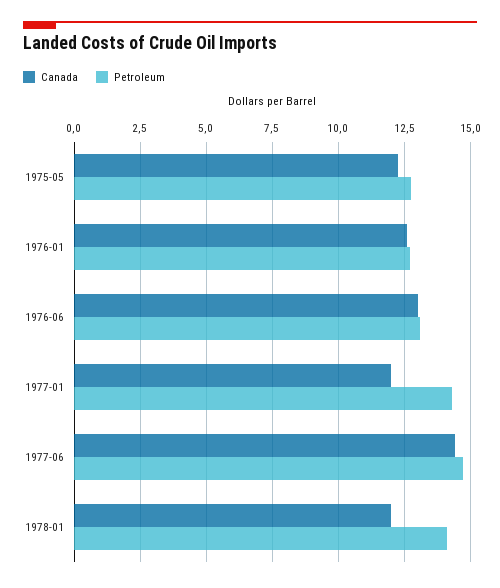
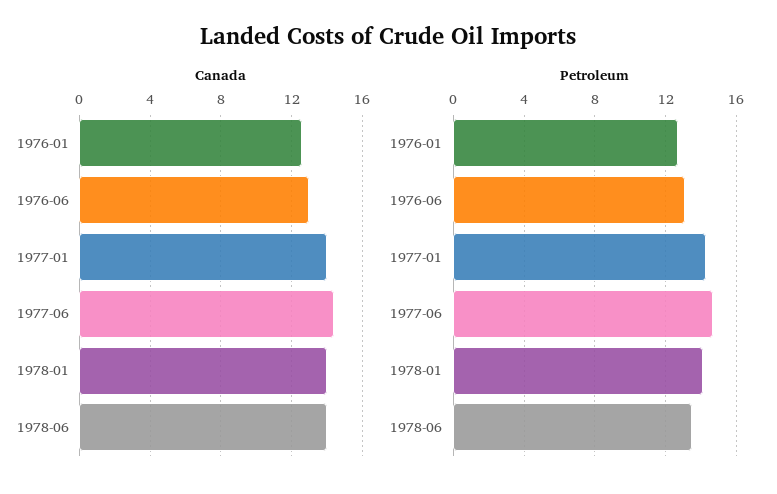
Canada, 1975-05: 12.25 -> none
Petroleum, 1975-05: 12.75 -> none
Canada, 1977-01: 12 -> 14
Canada, 1978-01: 12 -> 14
Canada, 1978-06: none -> 14
Petroleum, 1978-06: none -> 13.5

